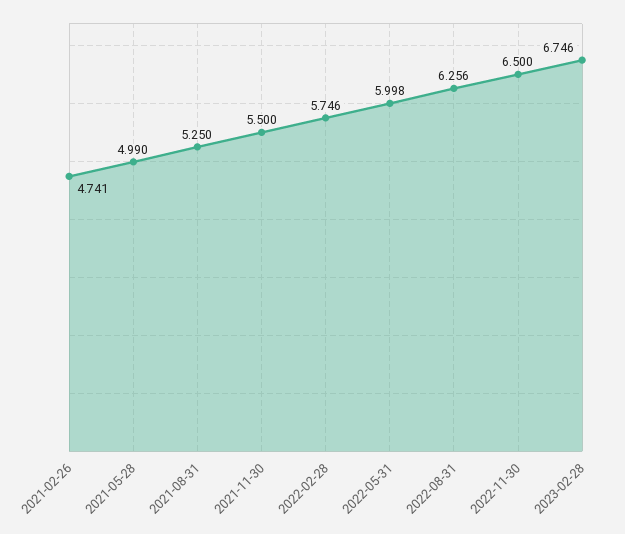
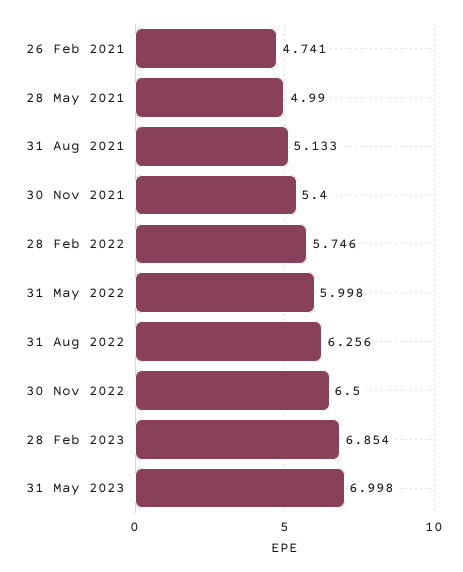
2021-08-31: 5.25 -> 5.133
2021-11-30: 5.5 -> 5.4
2023-02-28: 6.746 -> 6.854
31 May 2023: none -> 6.998

